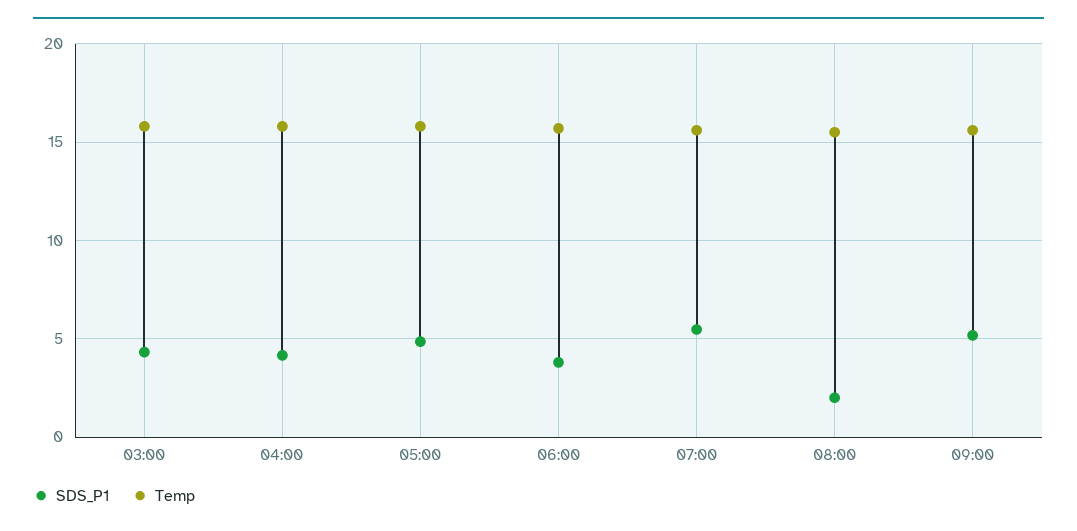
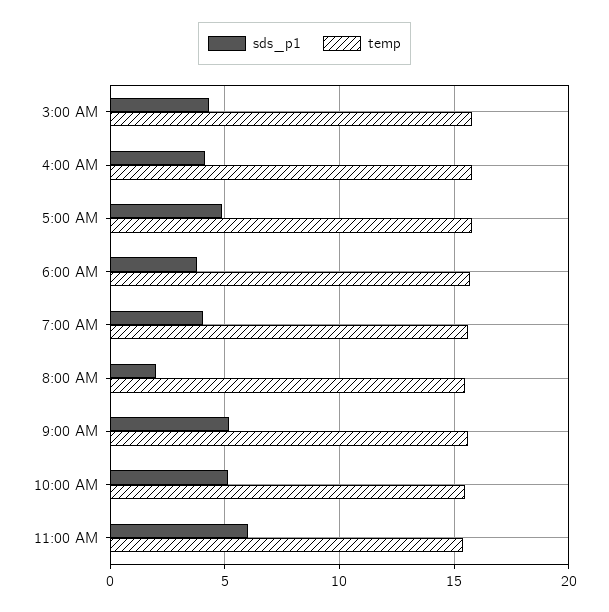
SDS_P1, 07:00: 5.5 -> 4
SDS_P1, 10:00 AM: none -> 5
Temp, 10:00 AM: none -> 15.5
SDS_P1, 11:00 AM: none -> 6
Temp, 11:00 AM: none -> 15.5

